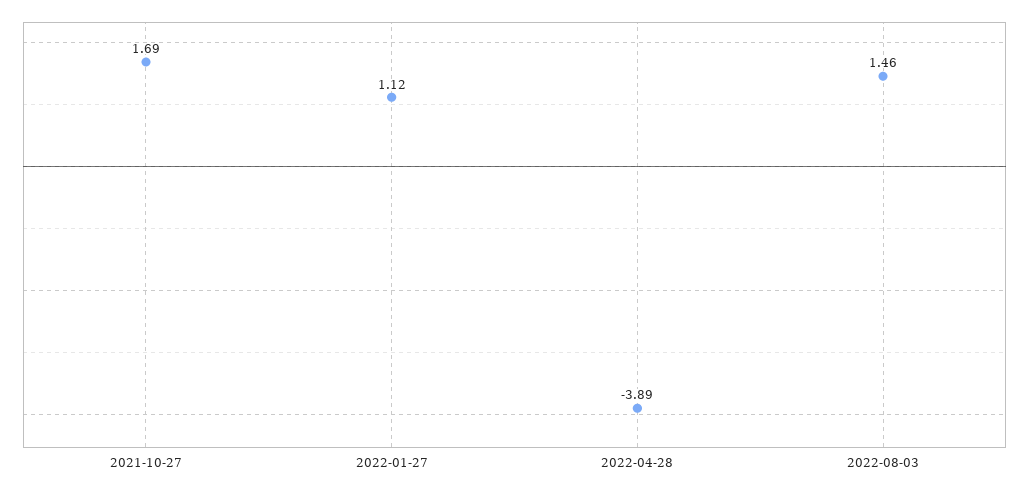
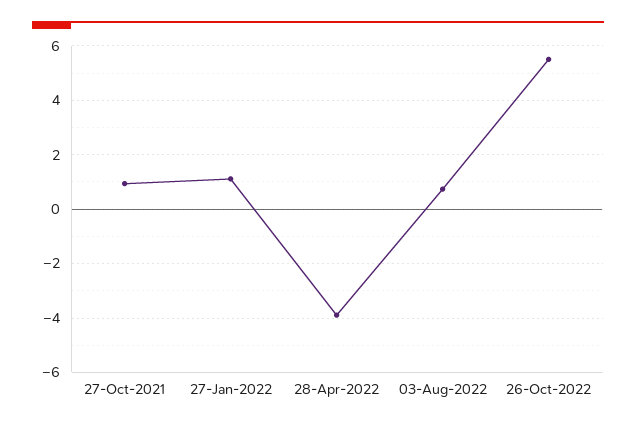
2021-10-27: 1.69 -> 1
2022-08-03: 1.46 -> 0.75
26-Oct-2022: none -> 5.5

